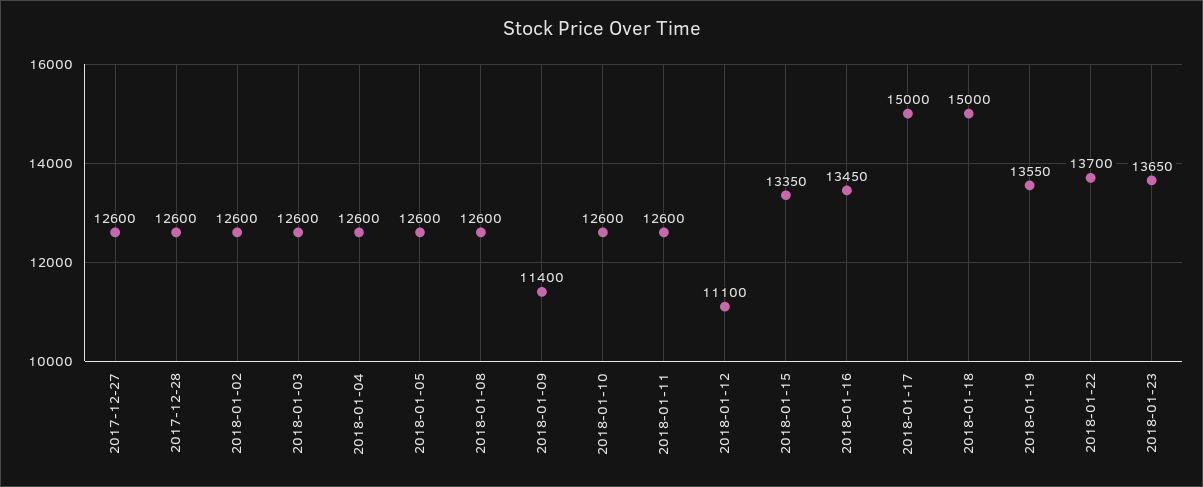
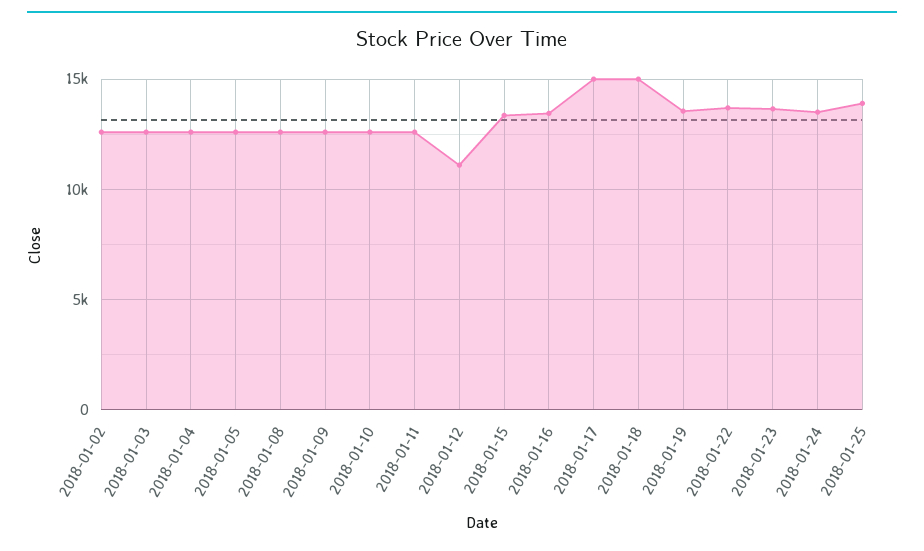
2017-12-27: 12600 -> none
2017-12-28: 12600 -> none
2018-01-09: 11400 -> 12500
2018-01-24: none -> 13500
2018-01-25: none -> 14000

